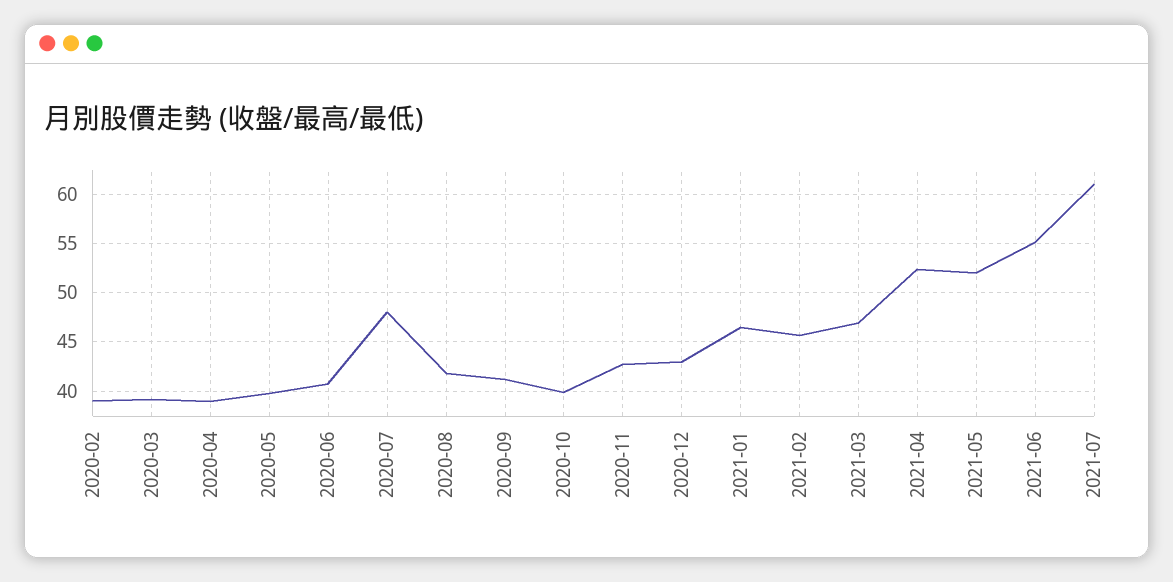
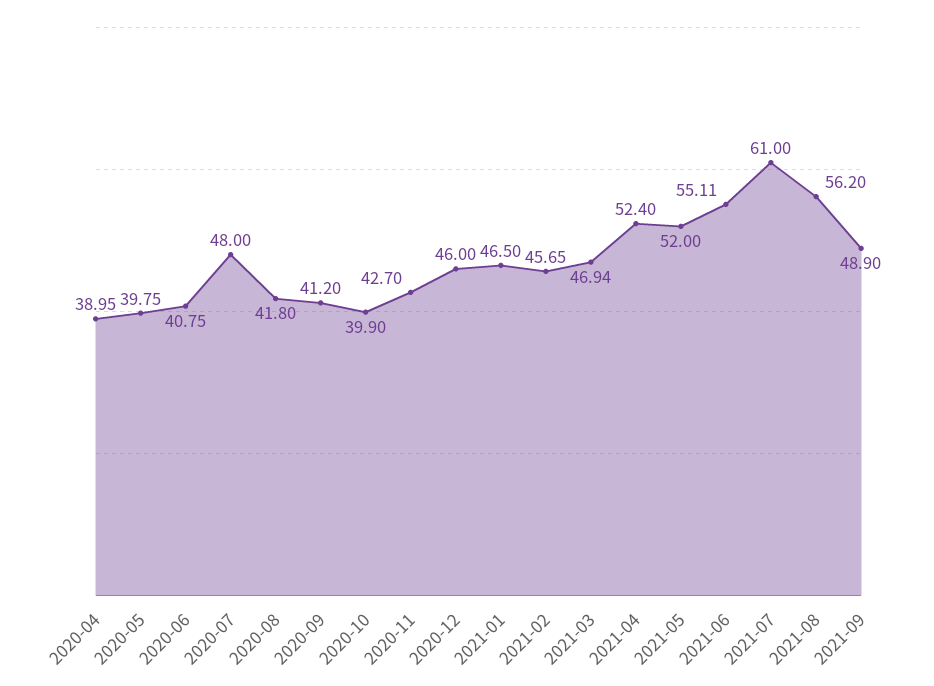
2020-02: 39 -> none
2020-03: 39 -> none
2020-12: 43 -> 46
2021-08: none -> 56.2
2021-09: none -> 48.9

